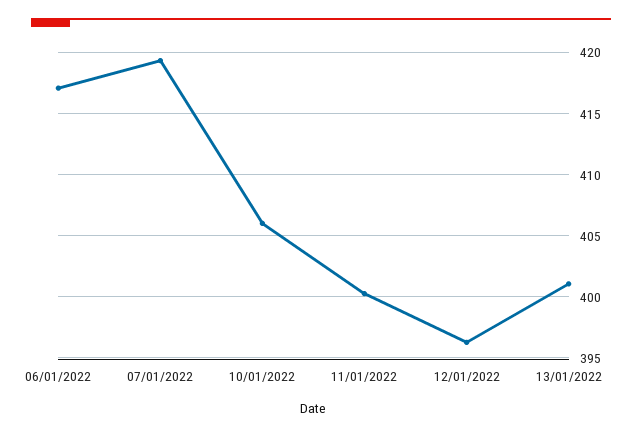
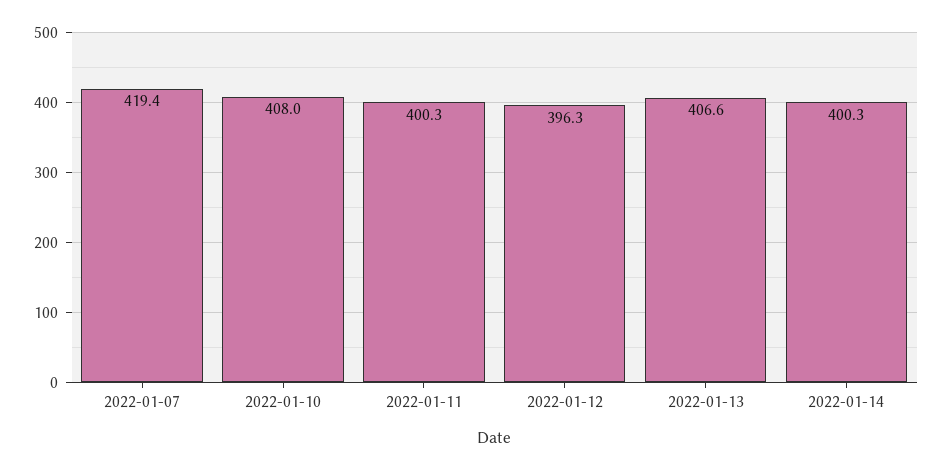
06/01/2022: 417 -> none
10/01/2022: 406 -> 408
13/01/2022: 401 -> 406.6
2022-01-14: none -> 400.3

